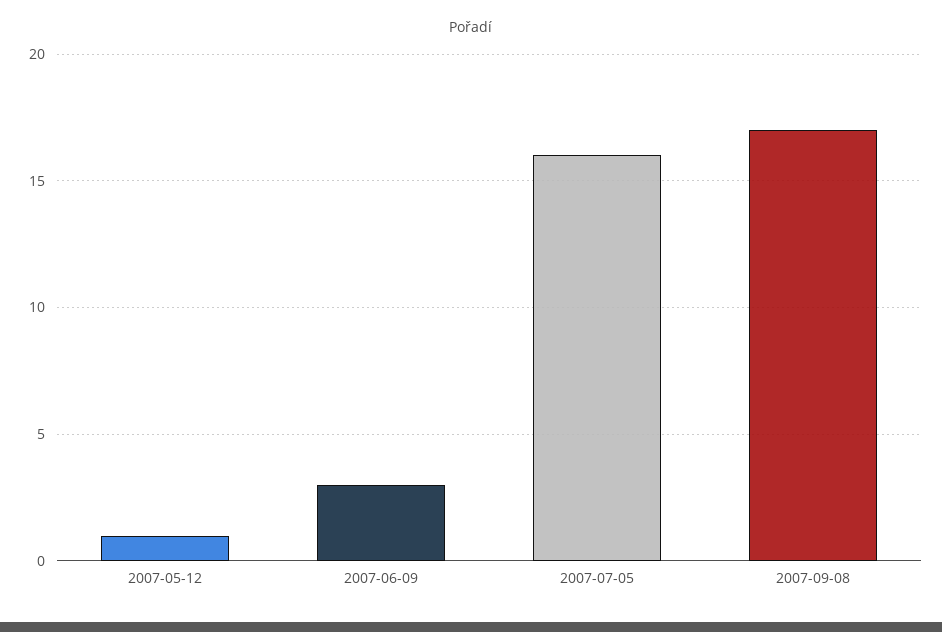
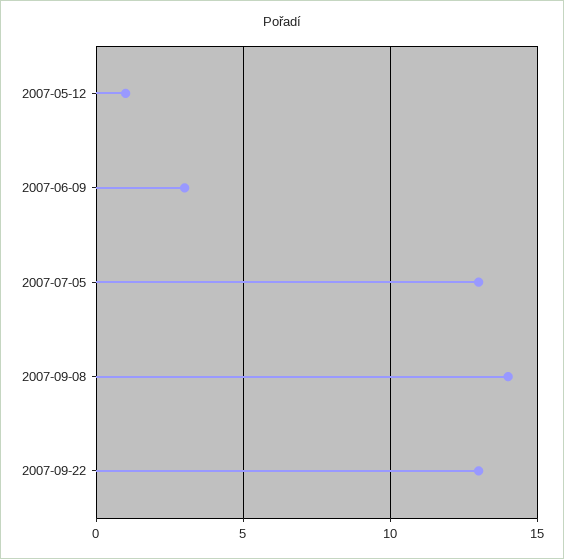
2007-07-05: 16 -> 13
2007-09-08: 17 -> 14
2007-09-22: none -> 13

